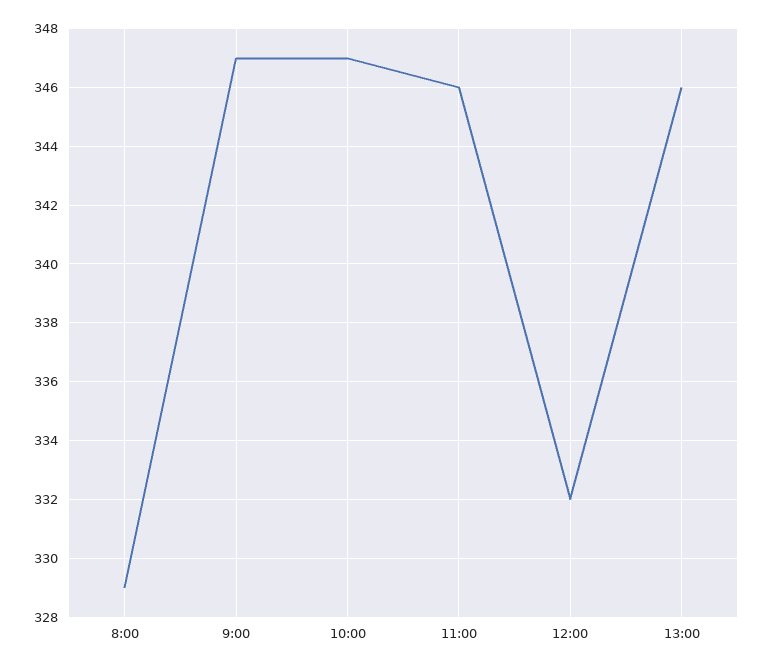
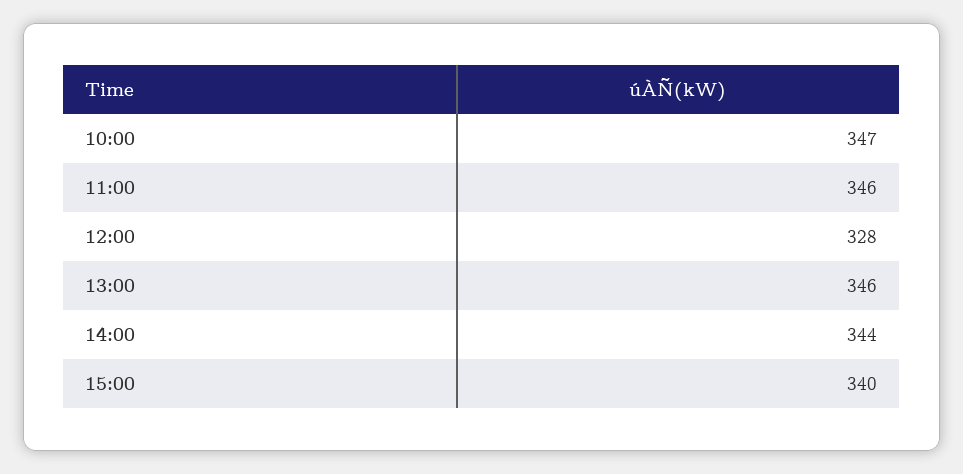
8:00: 329 -> none
9:00: 347 -> none
12:00: 332 -> 328
14:00: none -> 344
15:00: none -> 340

